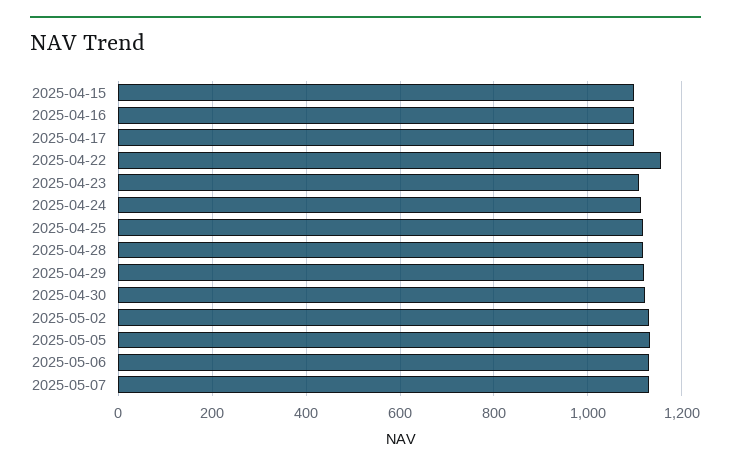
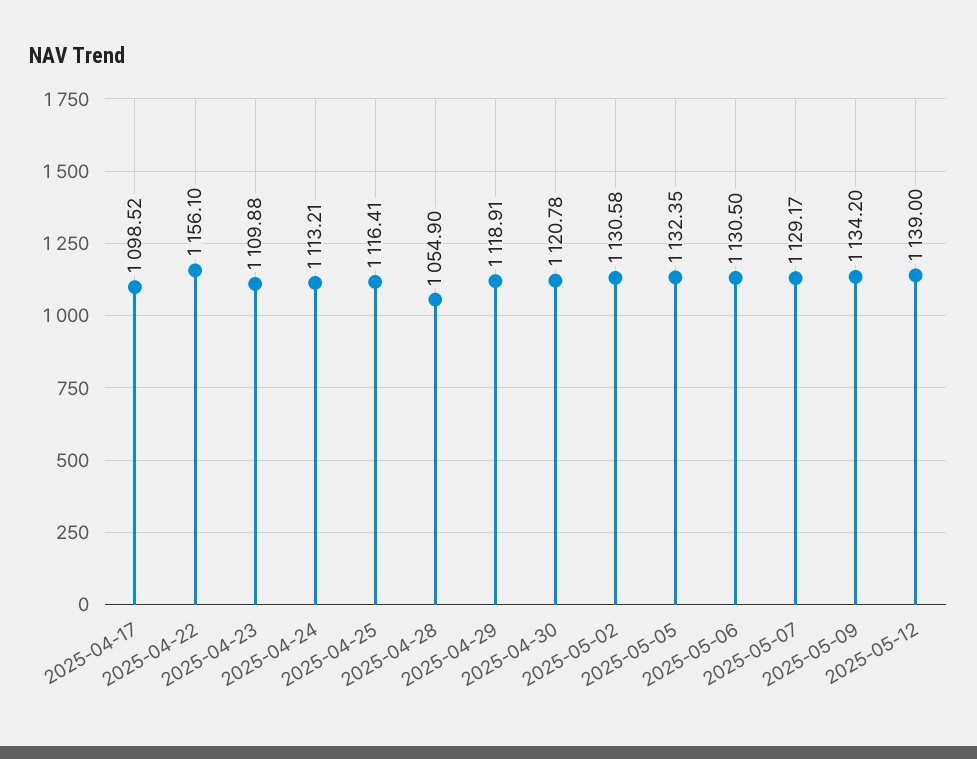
2025-04-15: 1100 -> none
2025-04-16: 1100 -> none
2025-04-28: 1120 -> 1054.9
2025-05-09: none -> 1134.2
2025-05-12: none -> 1139

